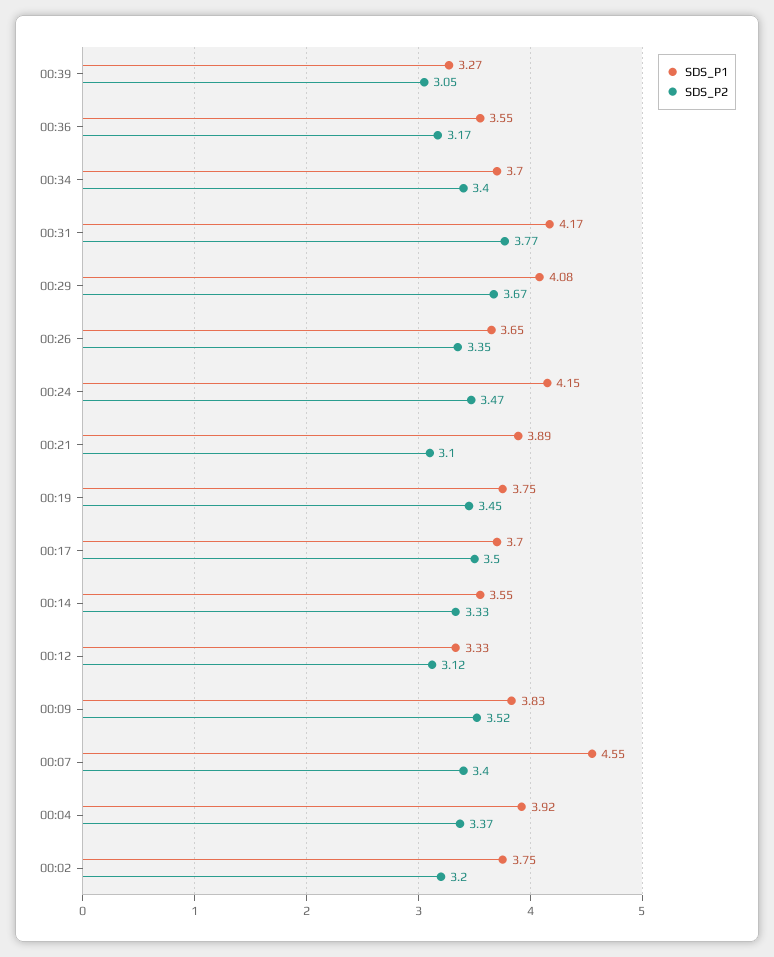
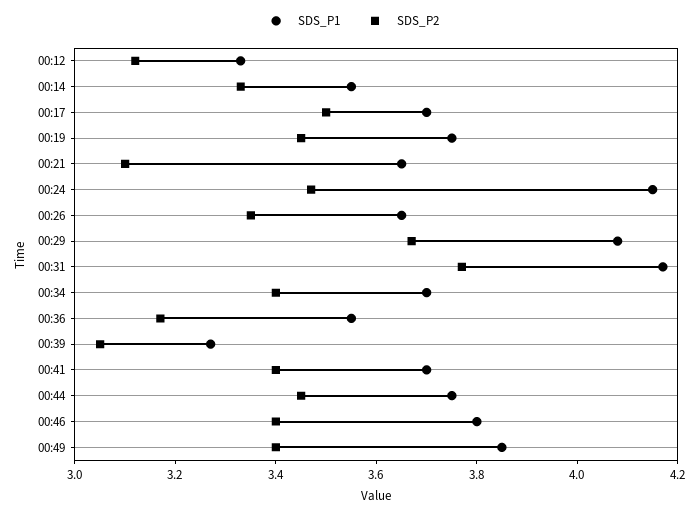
SDS_P1, 00:21: 3.89 -> 3.65
SDS_P1, 00:09: 3.83 -> none
SDS_P2, 00:09: 3.52 -> none
SDS_P1, 00:07: 4.55 -> none
SDS_P2, 00:07: 3.4 -> none
SDS_P1, 00:04: 3.92 -> none
SDS_P2, 00:04: 3.37 -> none
SDS_P1, 00:02: 3.75 -> none
SDS_P2, 00:02: 3.2 -> none
SDS_P1, 00:41: none -> 3.7
SDS_P2, 00:41: none -> 3.4
SDS_P1, 00:44: none -> 3.75
SDS_P2, 00:44: none -> 3.45
SDS_P1, 00:46: none -> 3.8
SDS_P2, 00:46: none -> 3.4
SDS_P1, 00:49: none -> 3.85
SDS_P2, 00:49: none -> 3.4

